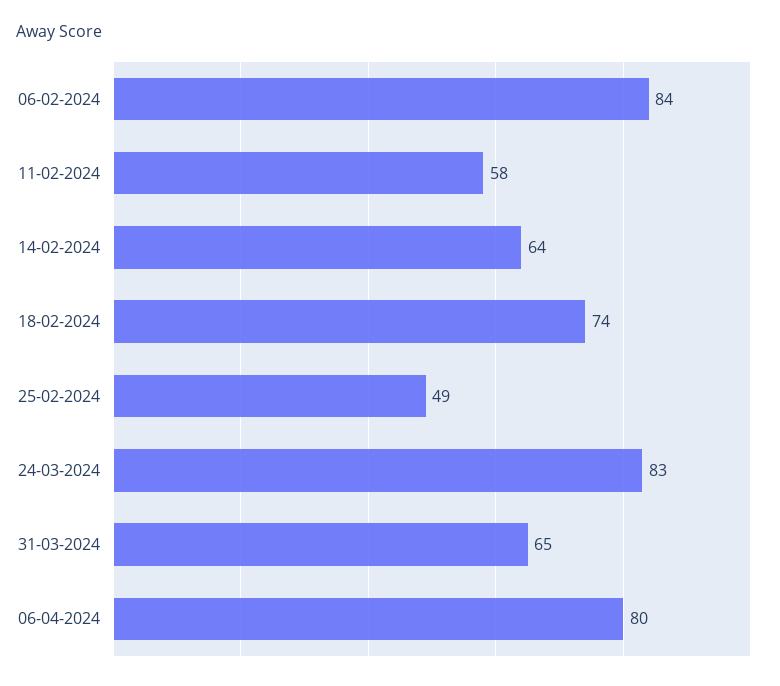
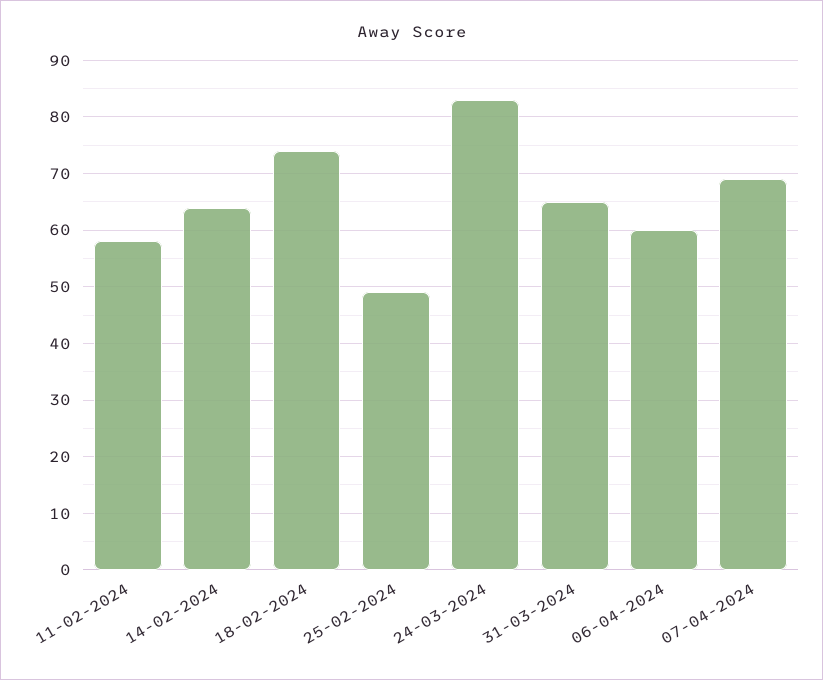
06-02-2024: 84 -> none
06-04-2024: 80 -> 60
07-04-2024: none -> 70

